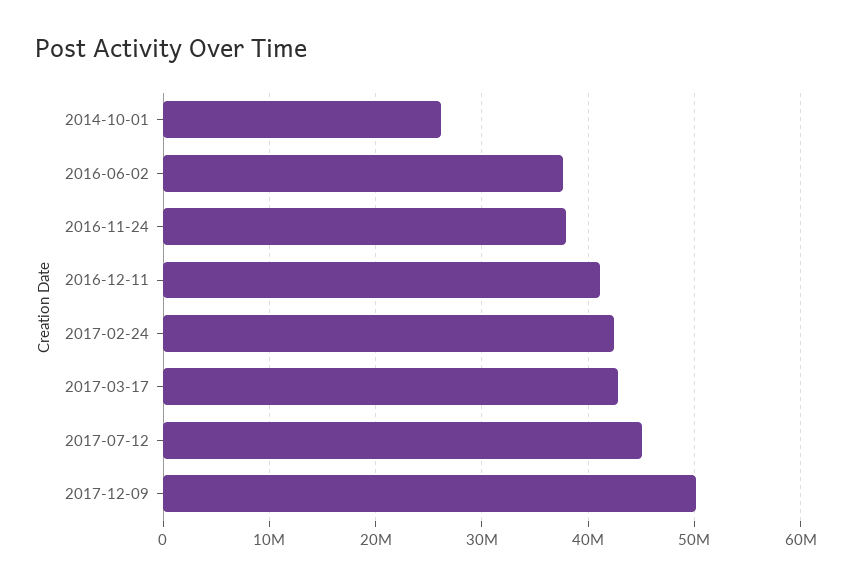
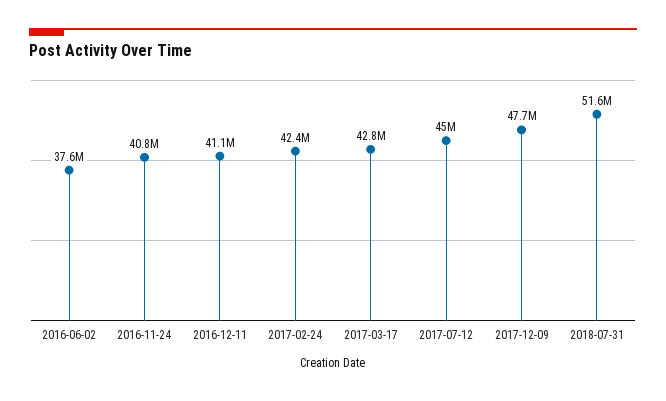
2014-10-01: 26000000 -> none
2016-11-24: 38000000 -> 40800000
2017-12-09: 50000000 -> 47700000
2018-07-31: none -> 51600000

